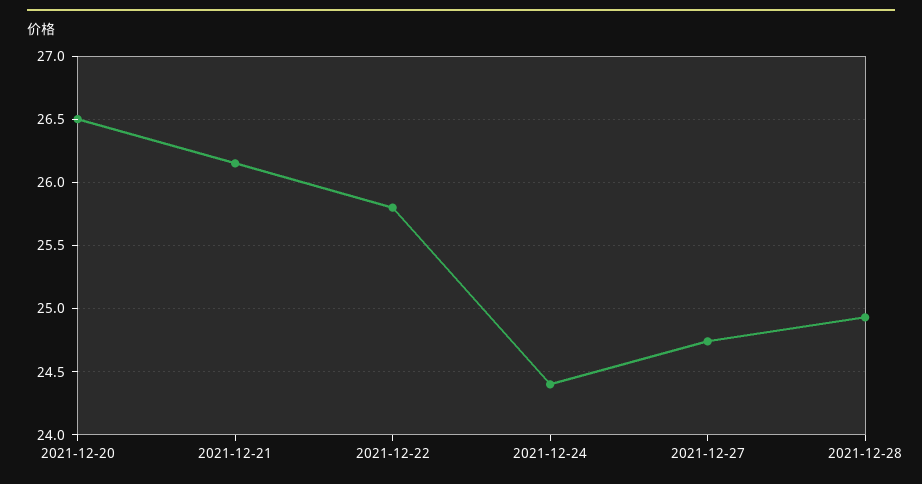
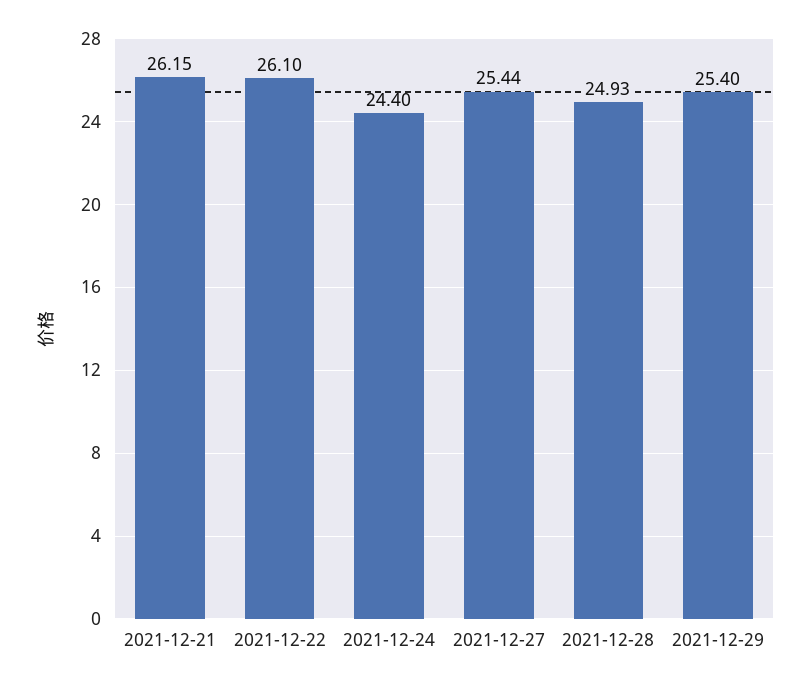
2021-12-20: 26.5 -> none
2021-12-22: 25.8 -> 26.1
2021-12-27: 24.75 -> 25.44
2021-12-29: none -> 25.4

